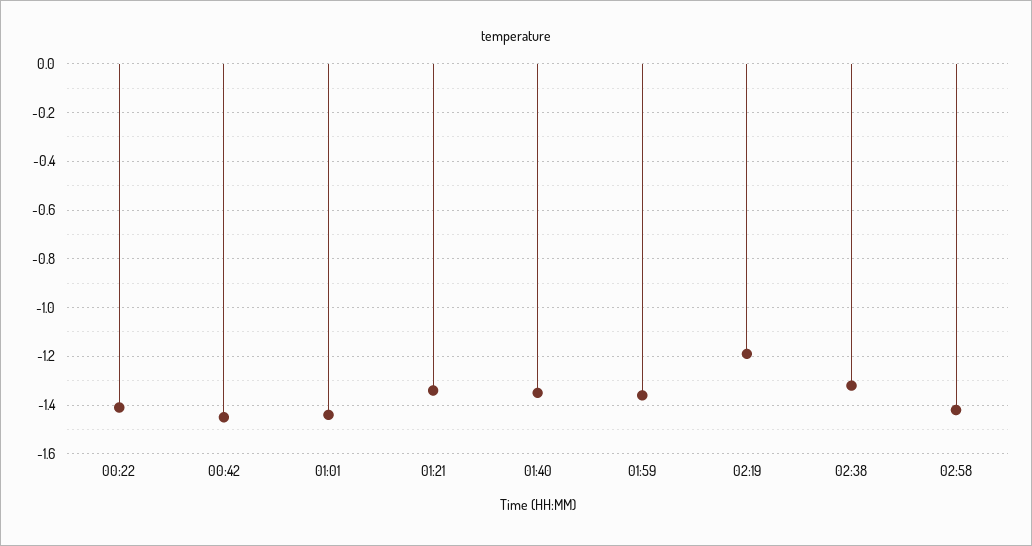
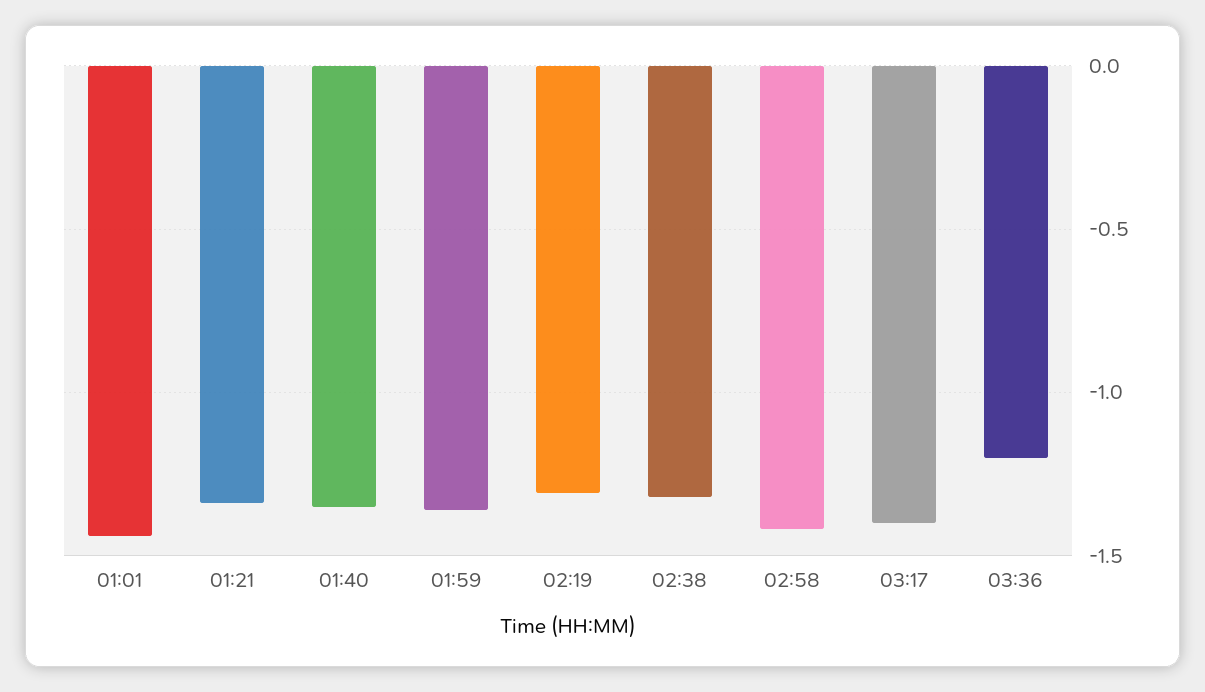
00:22: -1.4 -> none
00:42: -1.45 -> none
02:19: -1.2 -> -1.3
03:17: none -> -1.4
03:36: none -> -1.2

